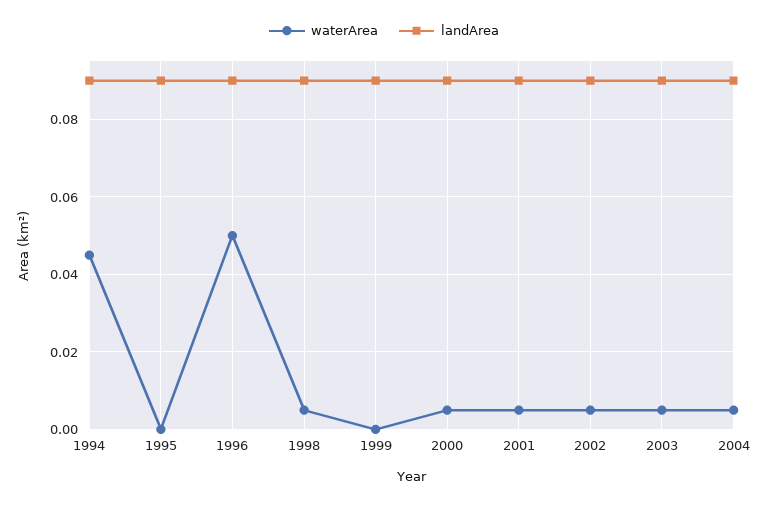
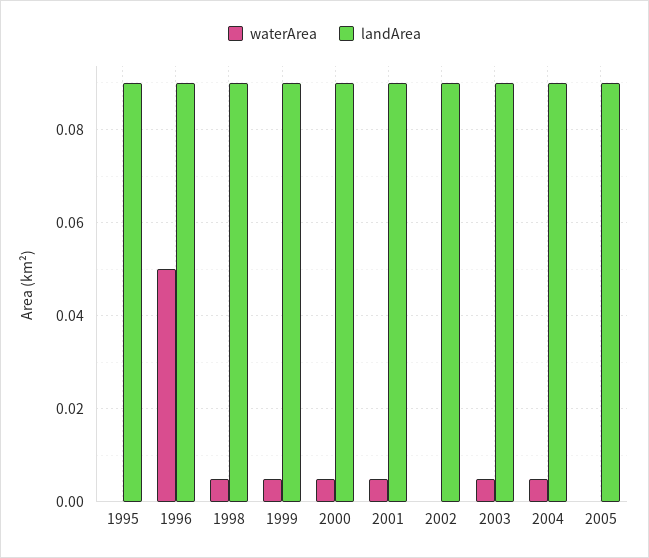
waterArea, 1994: 0.045 -> none
landArea, 1994: 0.09 -> none
waterArea, 1999: 0 -> 0.005
waterArea, 2002: 0.005 -> 0
waterArea, 2005: none -> 0
landArea, 2005: none -> 0.09

